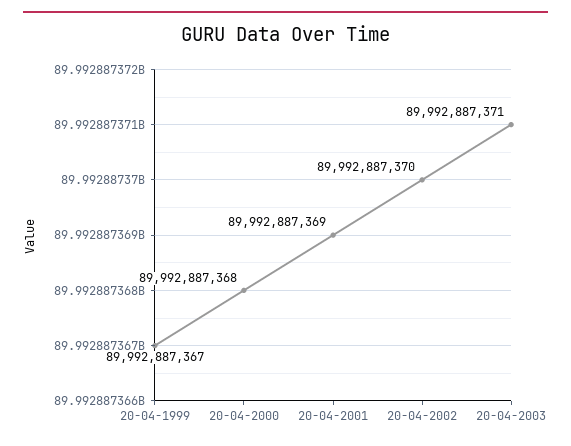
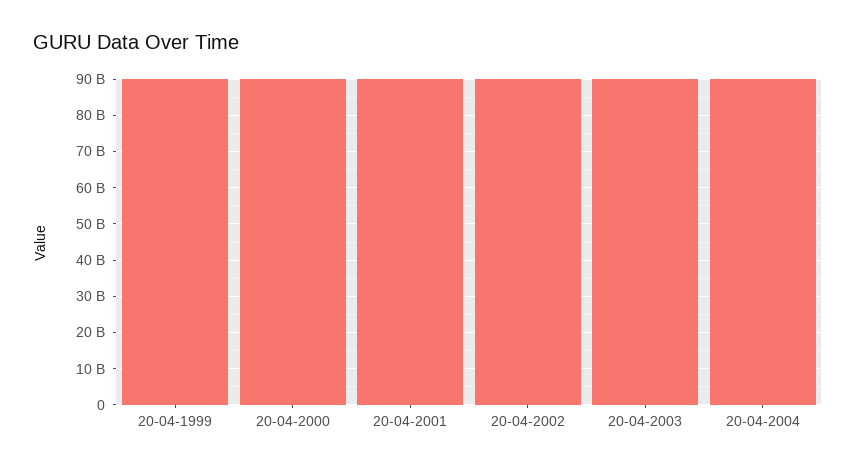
20-04-2004: none -> 90000000000

